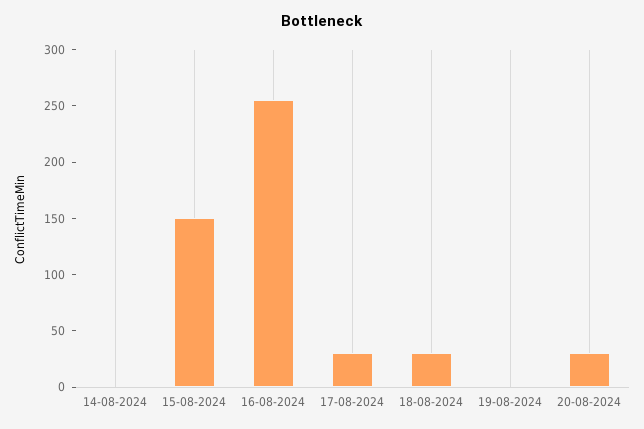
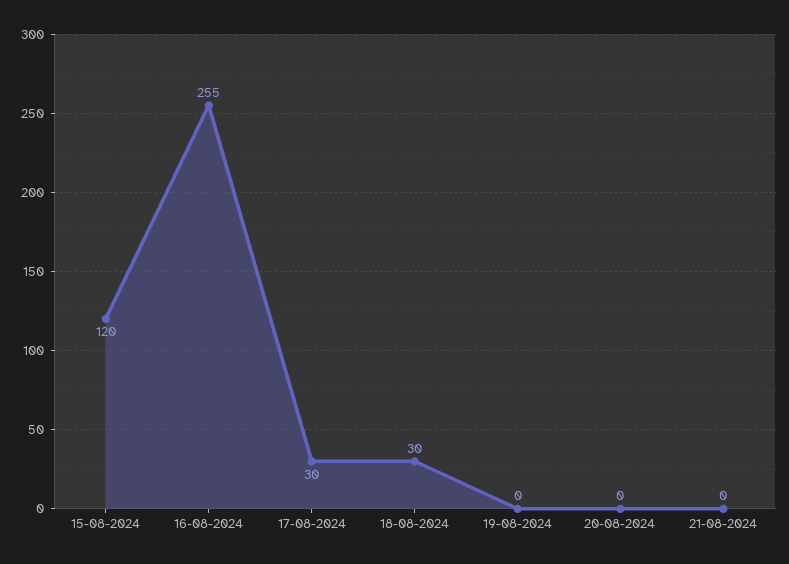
14-08-2024: 0 -> none
15-08-2024: 150 -> 120
20-08-2024: 30 -> 0
21-08-2024: none -> 0

